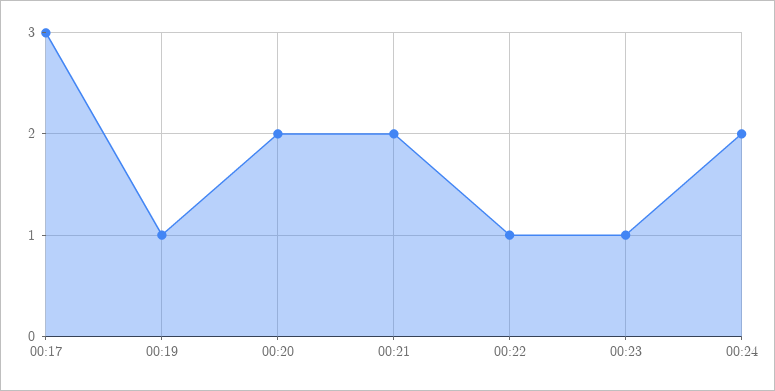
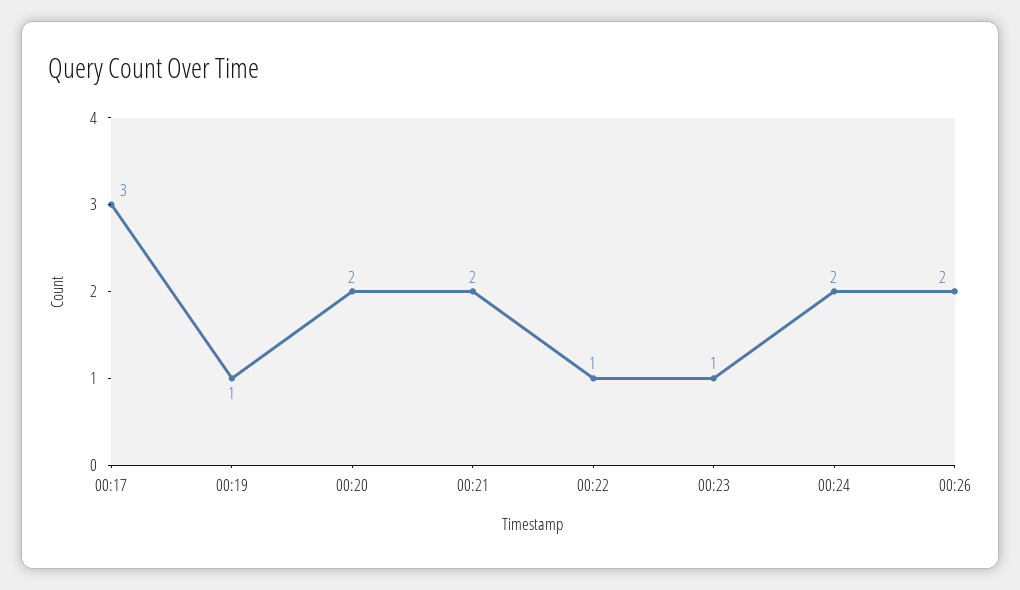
00:26: none -> 2

